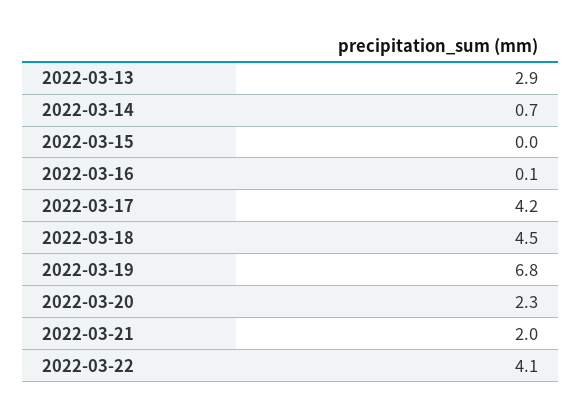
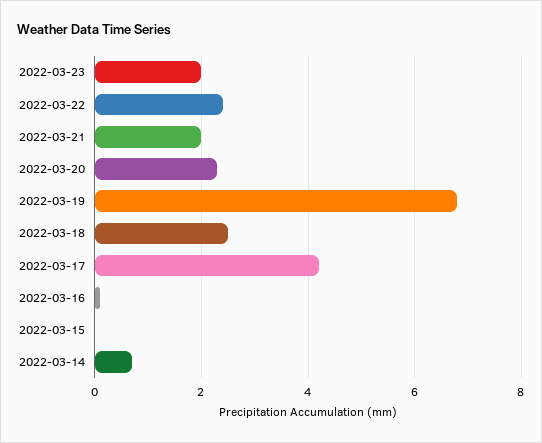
2022-03-13: 2.9 -> none
2022-03-18: 4.5 -> 2.5
2022-03-22: 4.1 -> 2.5
2022-03-23: none -> 2

